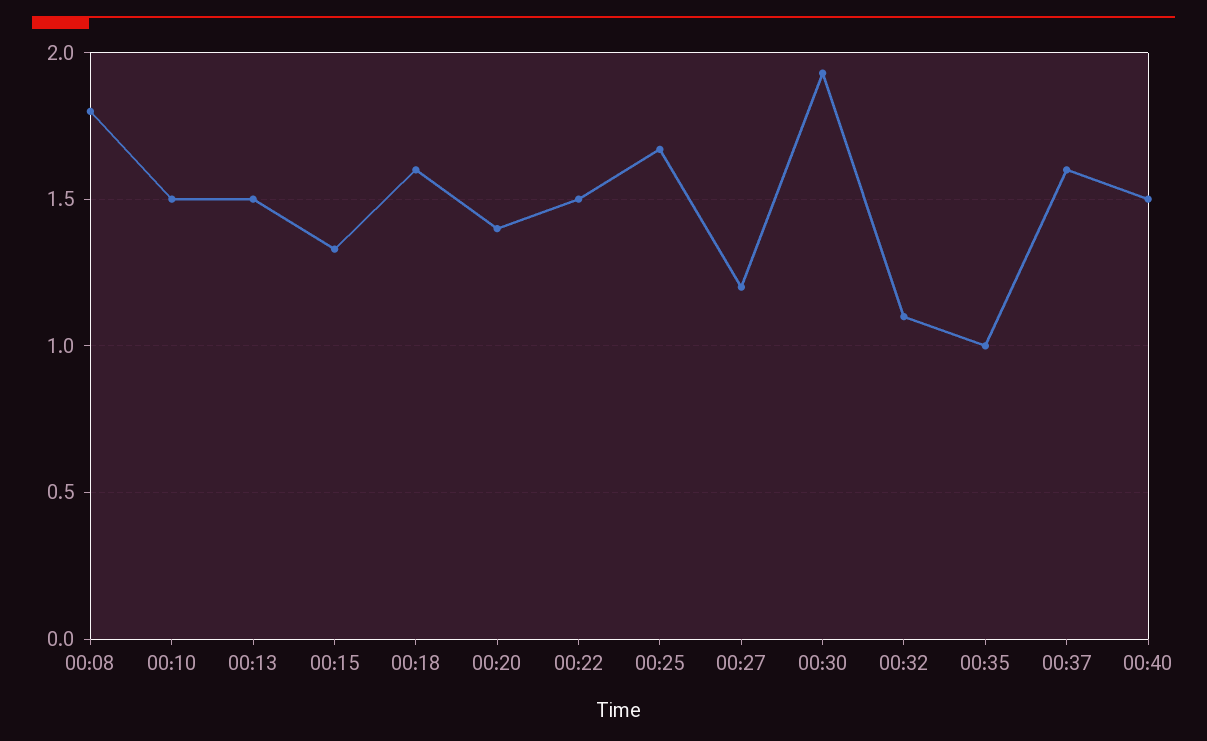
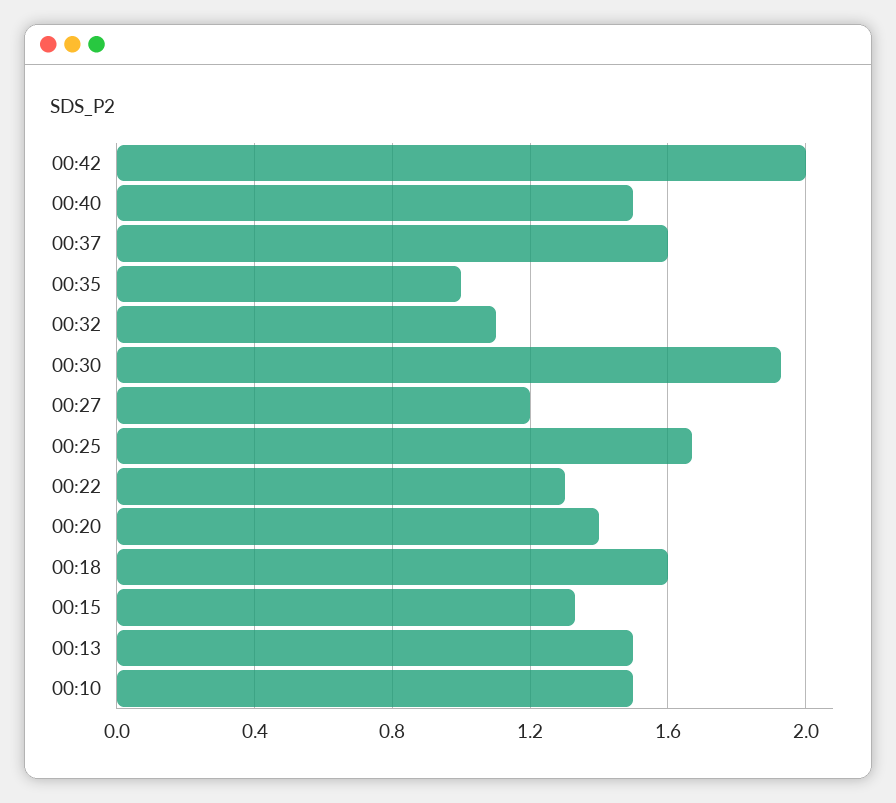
00:08: 1.8 -> none
00:22: 1.5 -> 1.3
00:42: none -> 2

